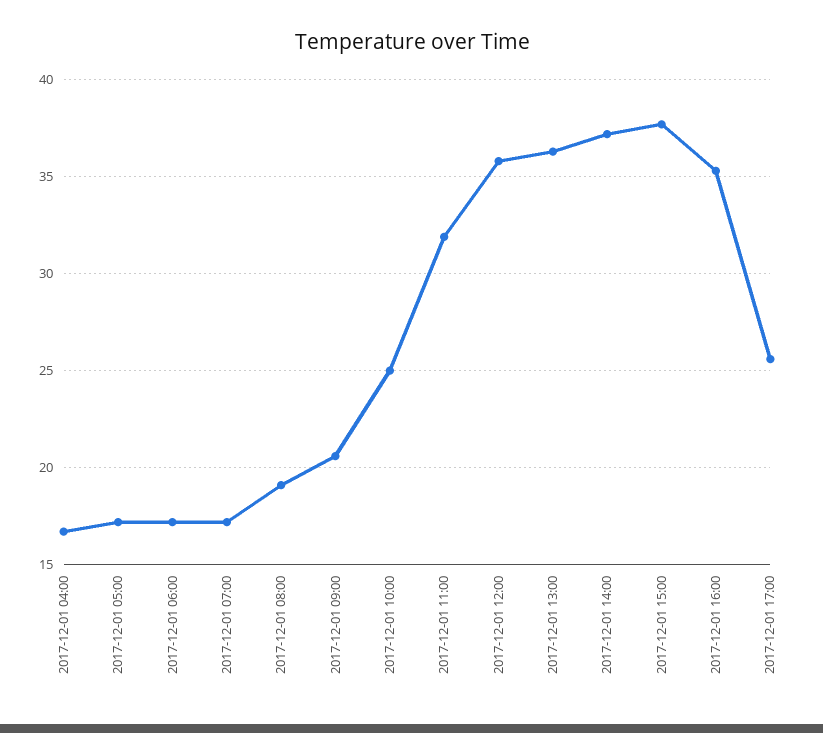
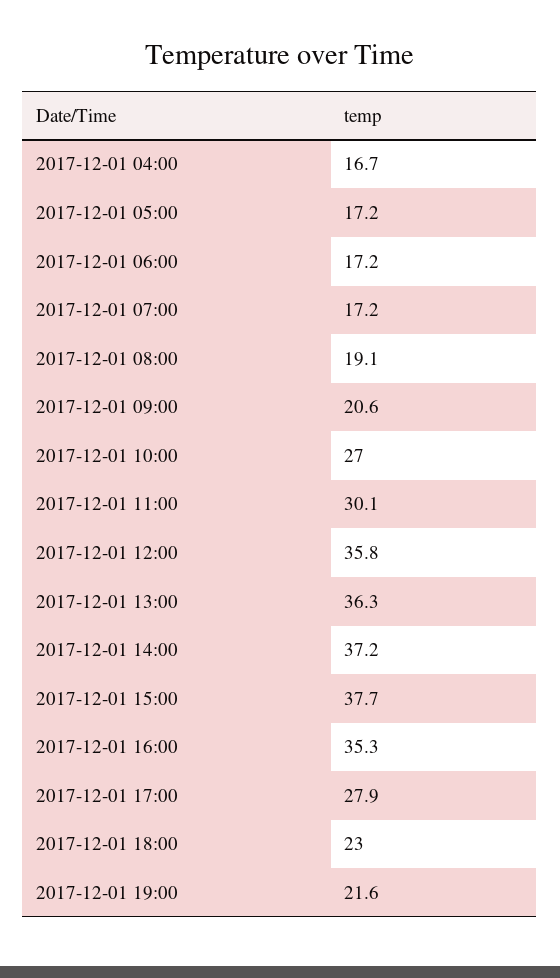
2017-12-01 10:00: 25 -> 27
2017-12-01 11:00: 32 -> 30.1
2017-12-01 17:00: 25.5 -> 27.9
2017-12-01 18:00: none -> 23
2017-12-01 19:00: none -> 21.6

